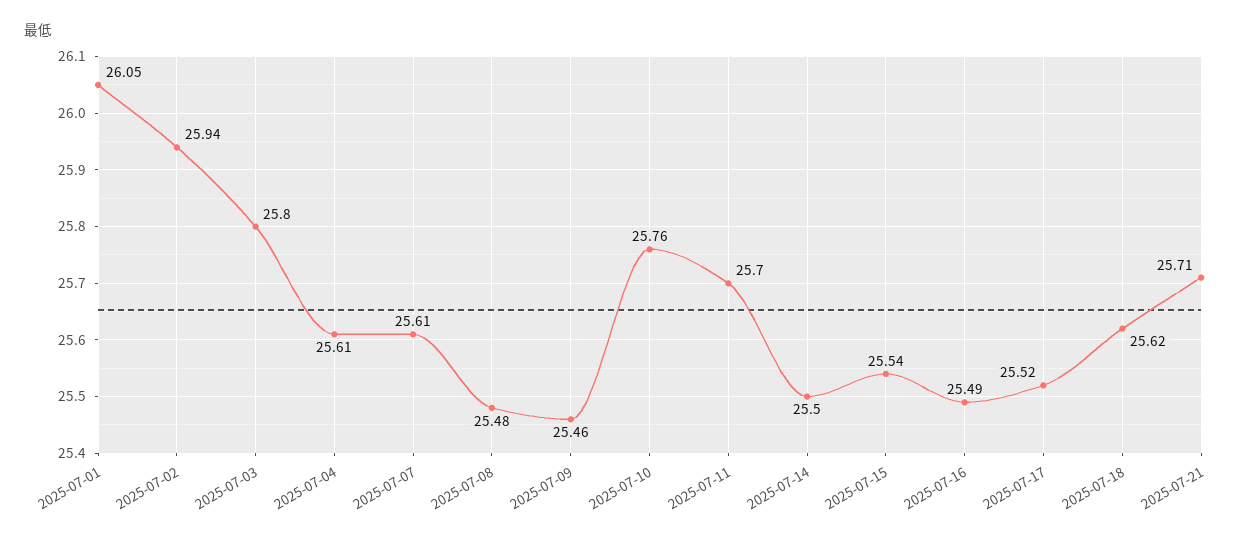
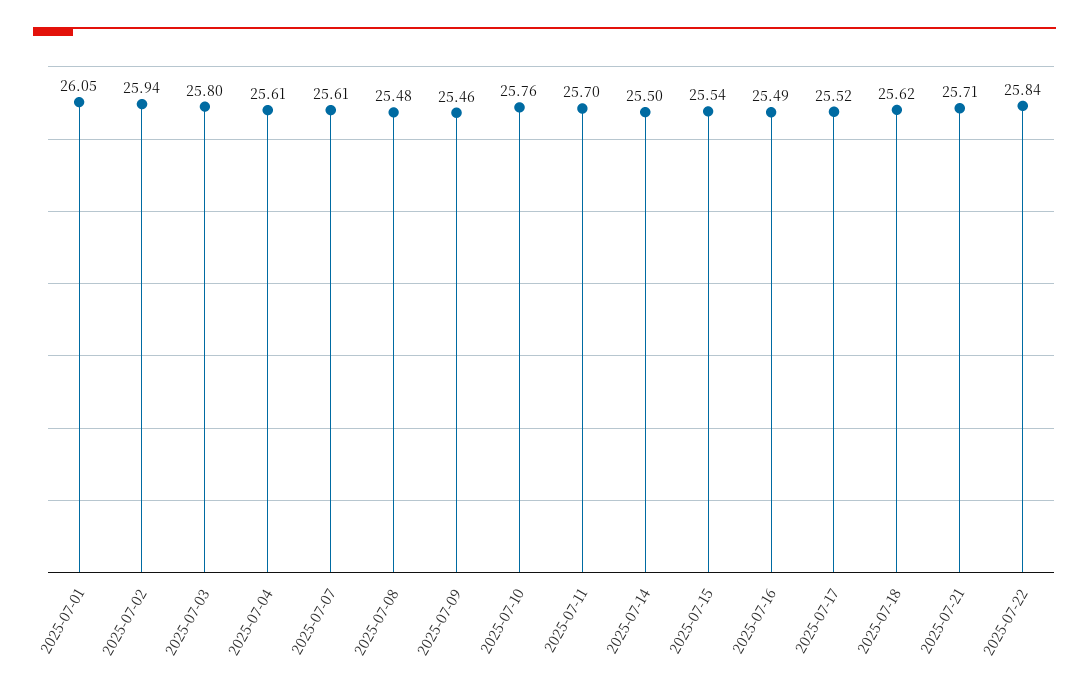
2025-07-22: none -> 25.84

